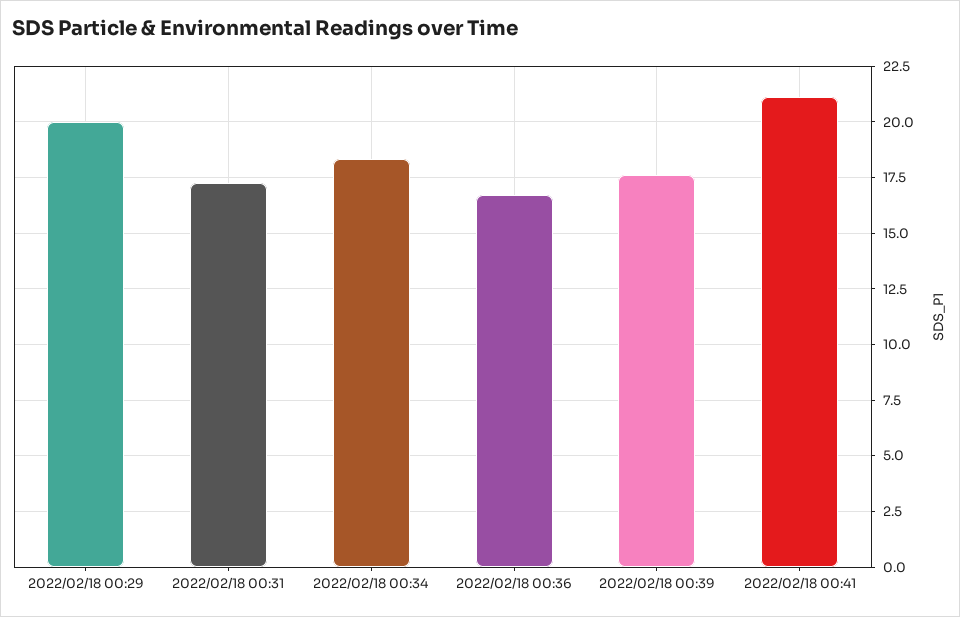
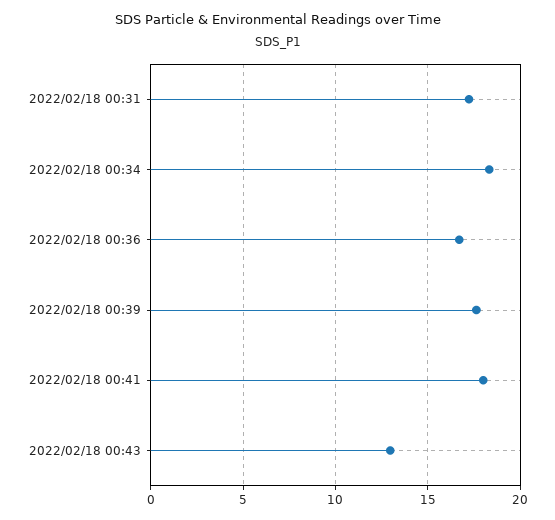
2022/02/18 00:29: 20 -> none
2022/02/18 00:41: 21 -> 18
2022/02/18 00:43: none -> 13

